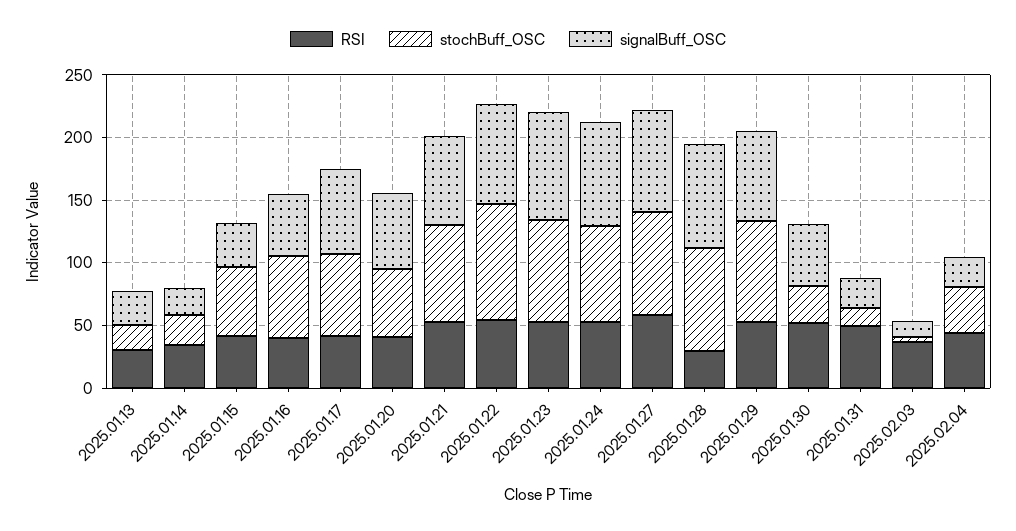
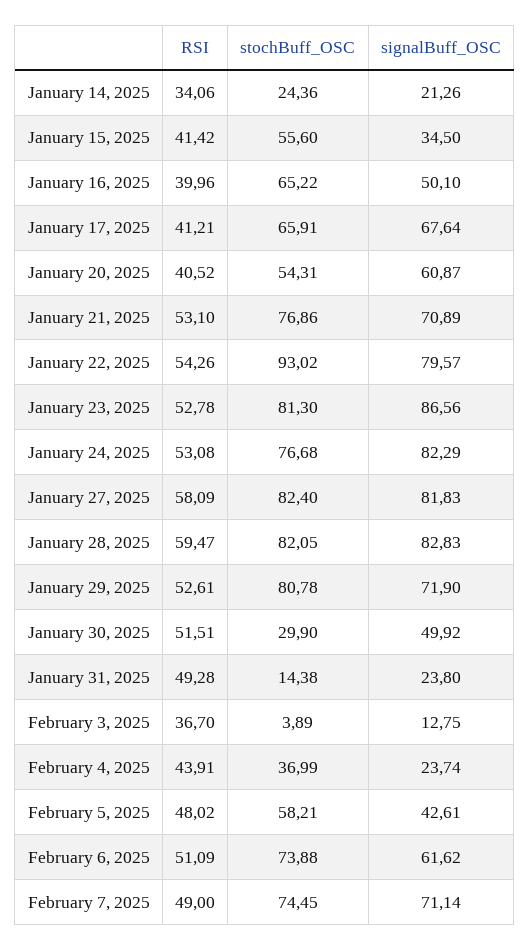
RSI, 2025.01.13: 30 -> none
stochBuff_OSC, 2025.01.13: 20 -> none
signalBuff_OSC, 2025.01.13: 30 -> none
RSI, 2025.01.28: 30 -> 59.47
RSI, February 5, 2025: none -> 48.02
stochBuff_OSC, February 5, 2025: none -> 58.21
signalBuff_OSC, February 5, 2025: none -> 42.61
RSI, February 6, 2025: none -> 51.09
stochBuff_OSC, February 6, 2025: none -> 73.88
signalBuff_OSC, February 6, 2025: none -> 61.62
RSI, February 7, 2025: none -> 49
stochBuff_OSC, February 7, 2025: none -> 74.45
signalBuff_OSC, February 7, 2025: none -> 71.14

